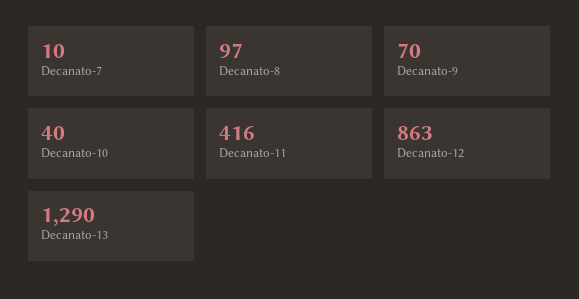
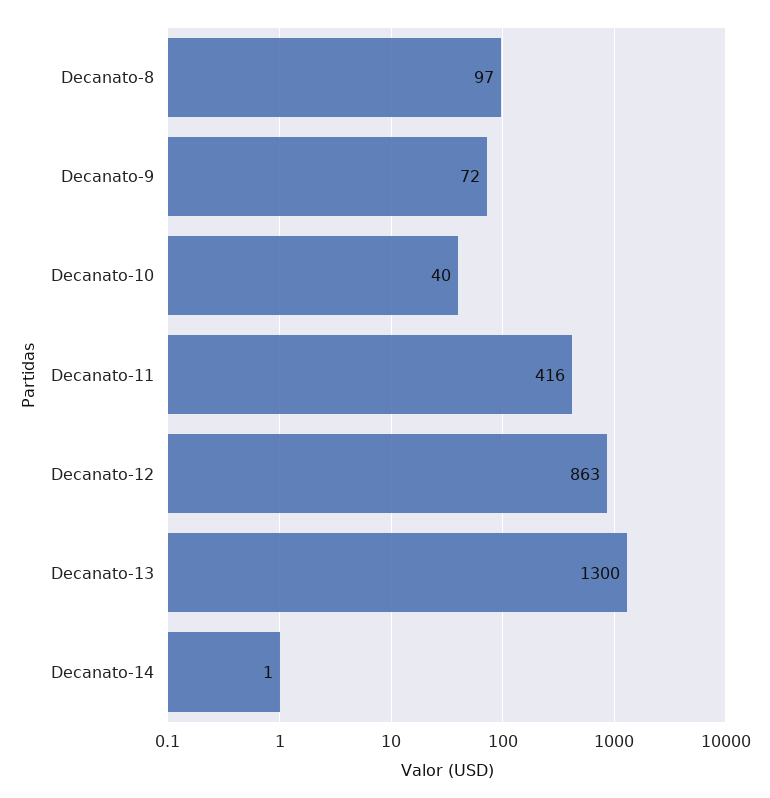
Decanato-7: 10 -> none
Decanato-9: 70 -> 72
Decanato-13: 1290 -> 1300
Decanato-14: none -> 1

